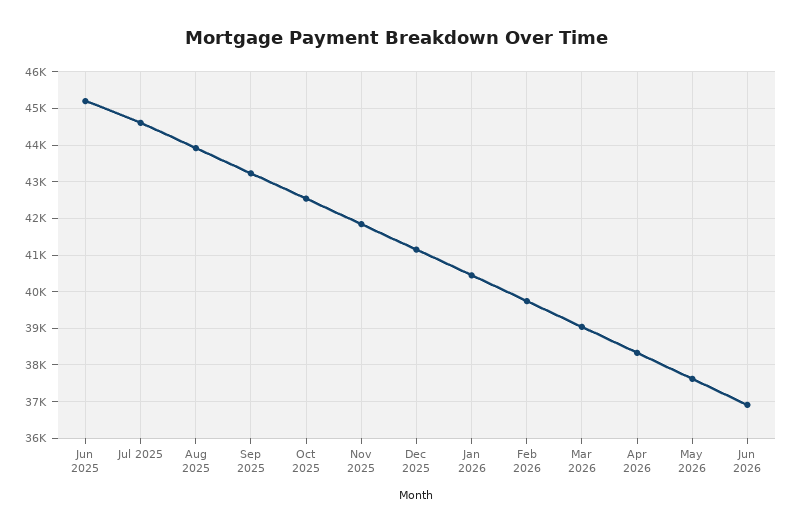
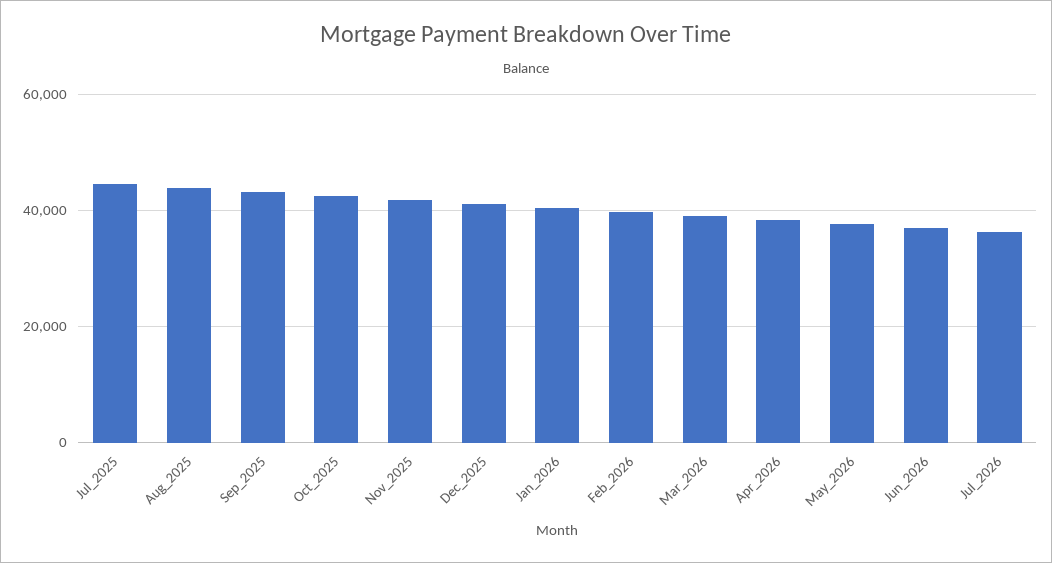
Jun 2025: 45200 -> none
Jul_2026: none -> 36000

